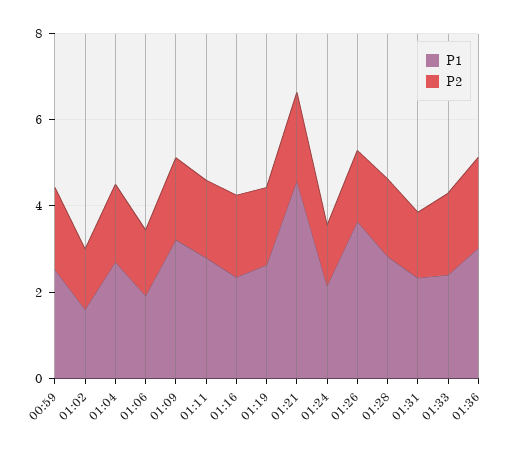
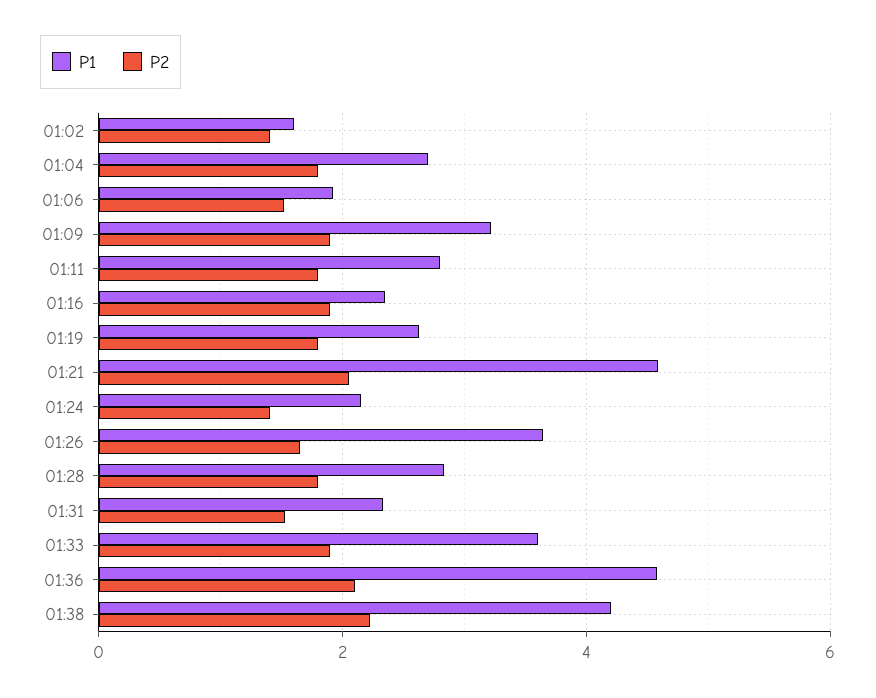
P1, 00:59: 2.5 -> none
P2, 00:59: 2 -> none
P1, 01:33: 2.5 -> 3.6
P1, 01:36: 3 -> 4.6
P1, 01:38: none -> 4.2
P2, 01:38: none -> 2.2

